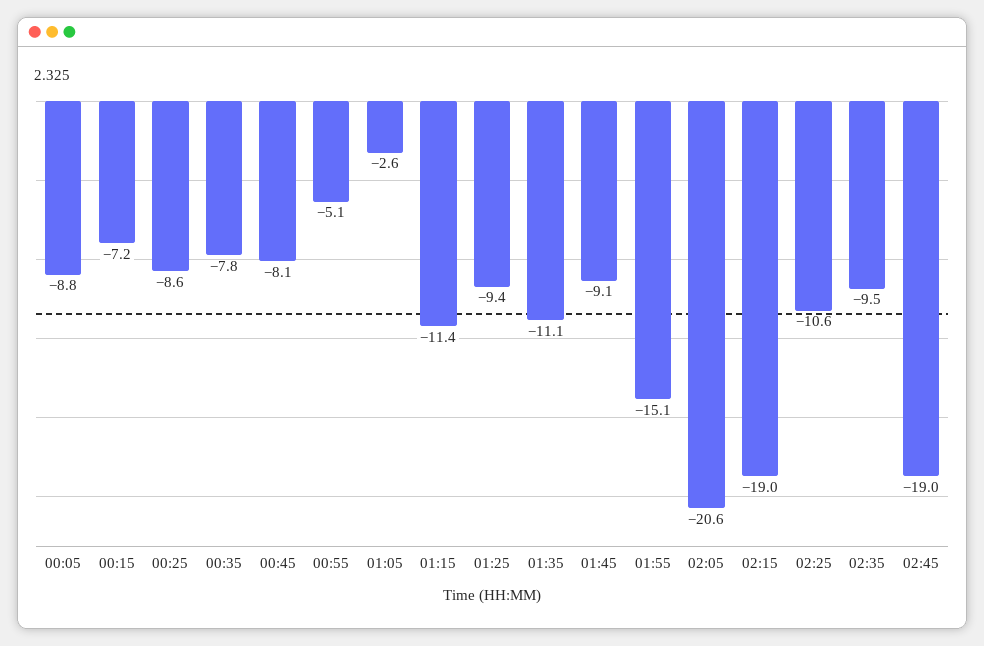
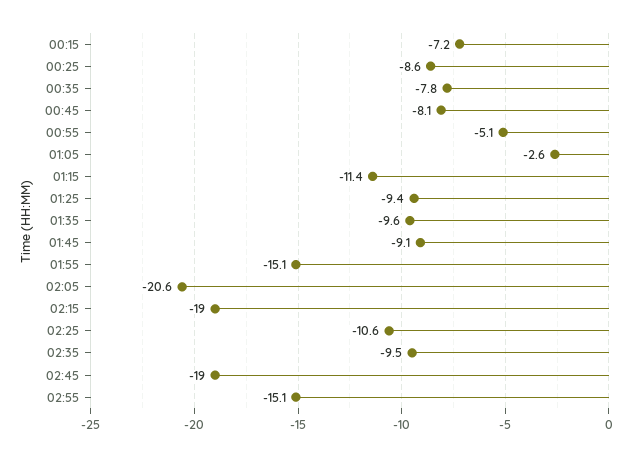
00:05: -8.8 -> none
01:35: -11.1 -> -9.6
02:55: none -> -15.1

